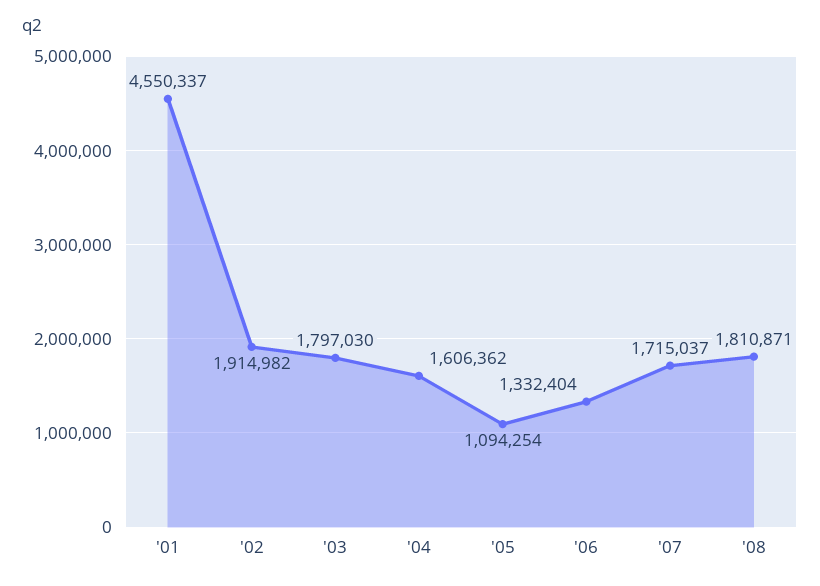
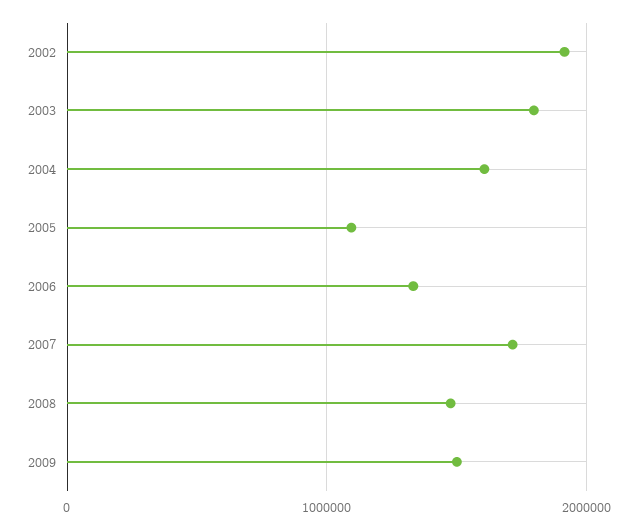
'01: 4550337 -> none
'08: 1810871 -> 1500000
2009: none -> 1500000

